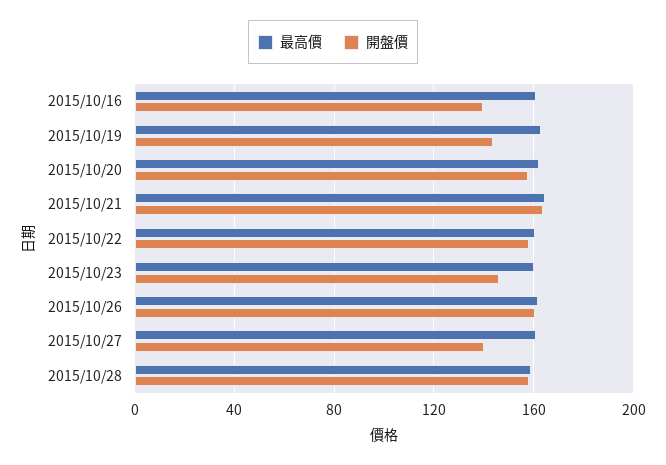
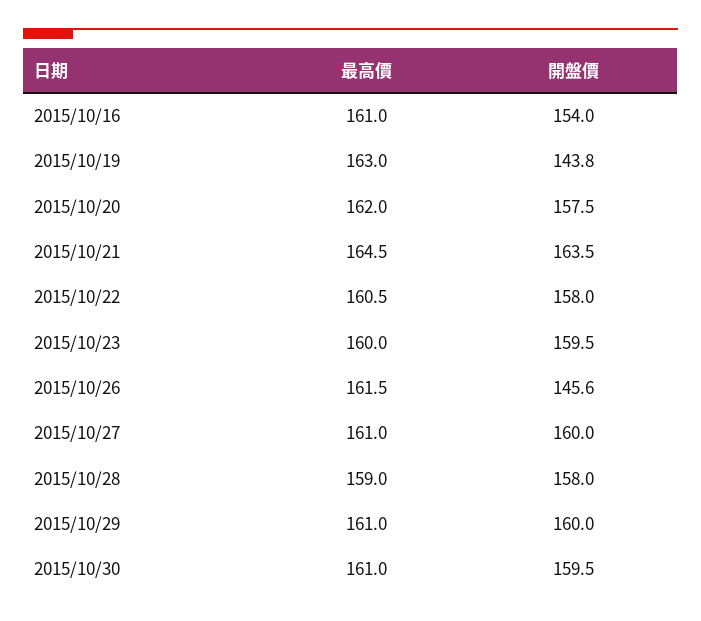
開盤價, 2015/10/16: 140 -> 154
開盤價, 2015/10/23: 145 -> 159.5
開盤價, 2015/10/26: 160 -> 145.6
開盤價, 2015/10/27: 140 -> 160
最高價, 2015/10/29: none -> 161
開盤價, 2015/10/29: none -> 160
最高價, 2015/10/30: none -> 161
開盤價, 2015/10/30: none -> 159.5

